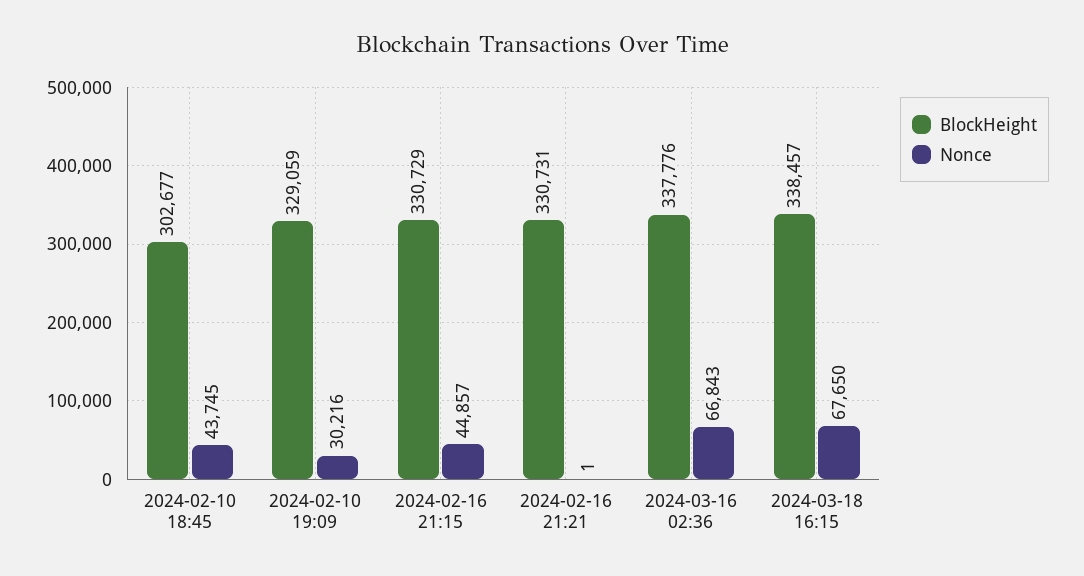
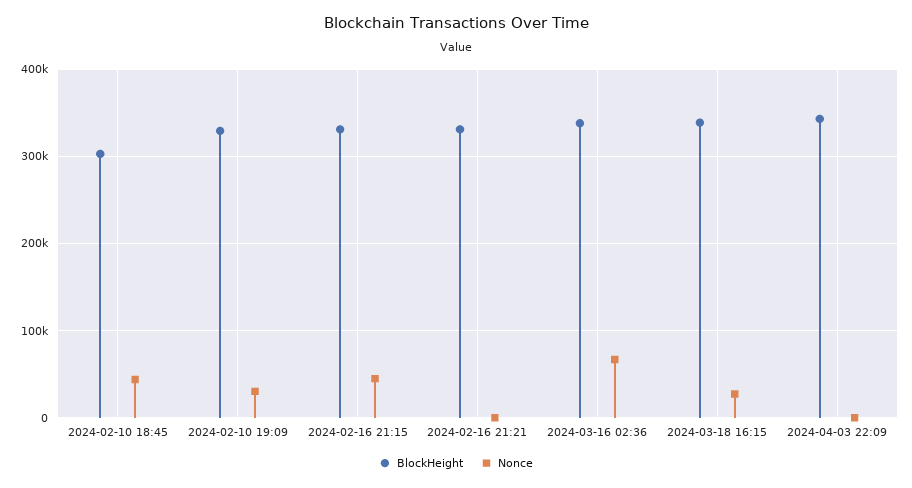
Nonce, 2024-03-18 16:15: 67650 -> 30000
BlockHeight, 2024-04-03 22:09: none -> 340000
Nonce, 2024-04-03 22:09: none -> 0

